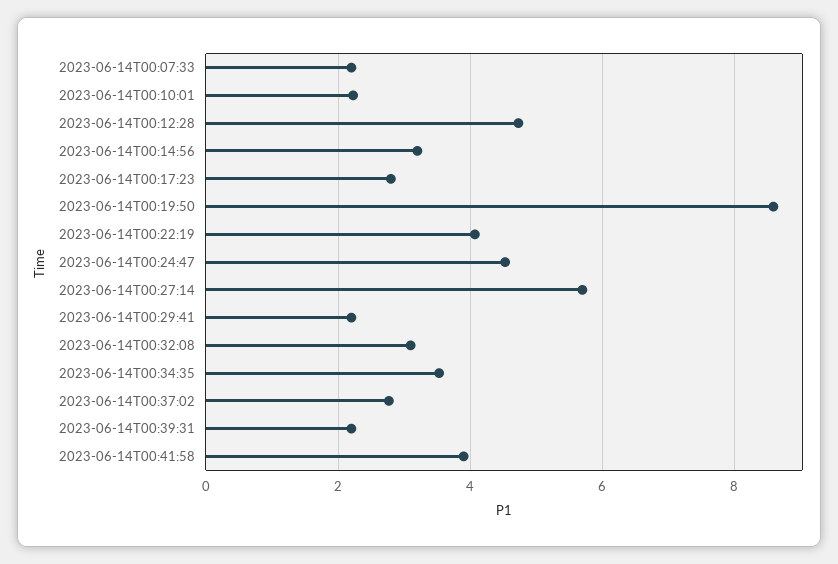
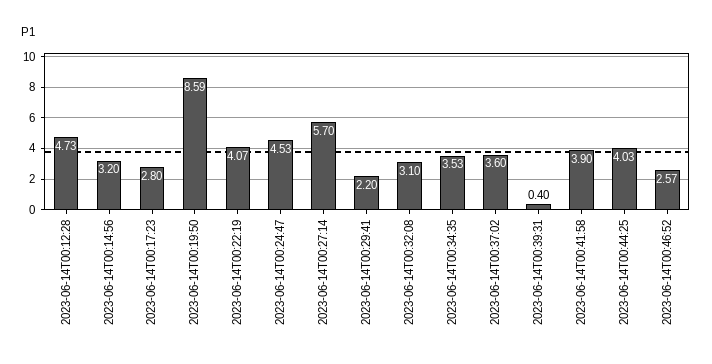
2023-06-14T00:07:33: 2.2 -> none
2023-06-14T00:10:01: 2.2 -> none
2023-06-14T00:37:02: 2.8 -> 3.6
2023-06-14T00:39:31: 2.2 -> 0.4
2023-06-14T00:44:25: none -> 4.03
2023-06-14T00:46:52: none -> 2.57

